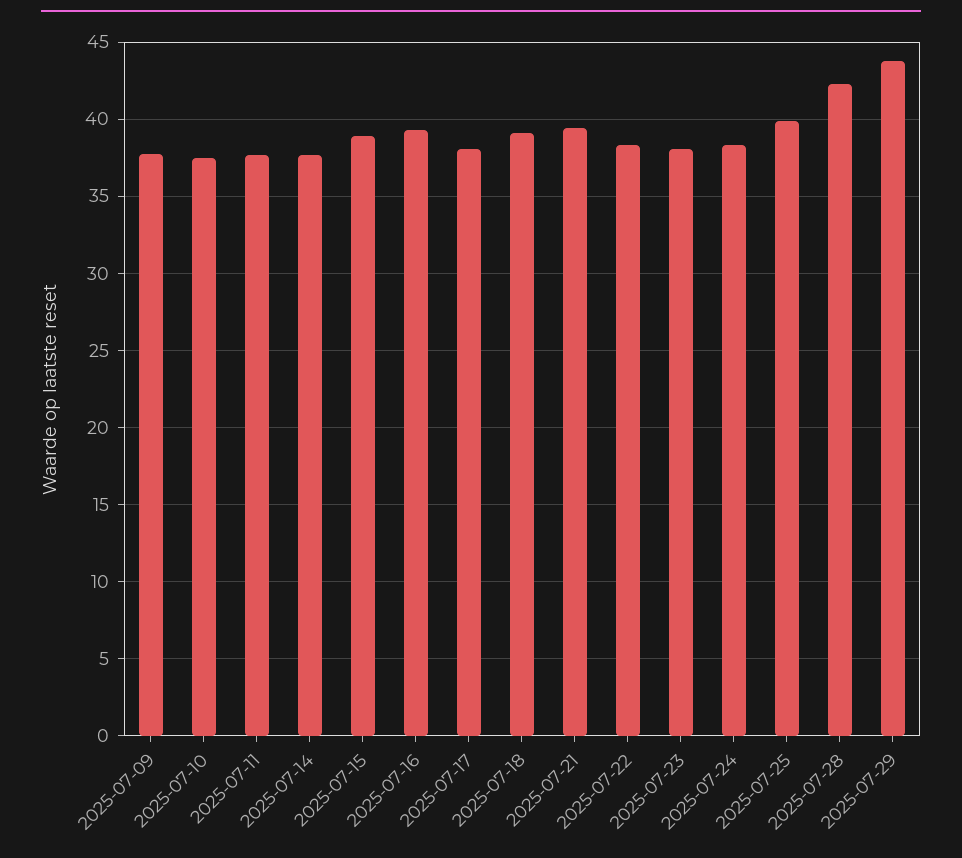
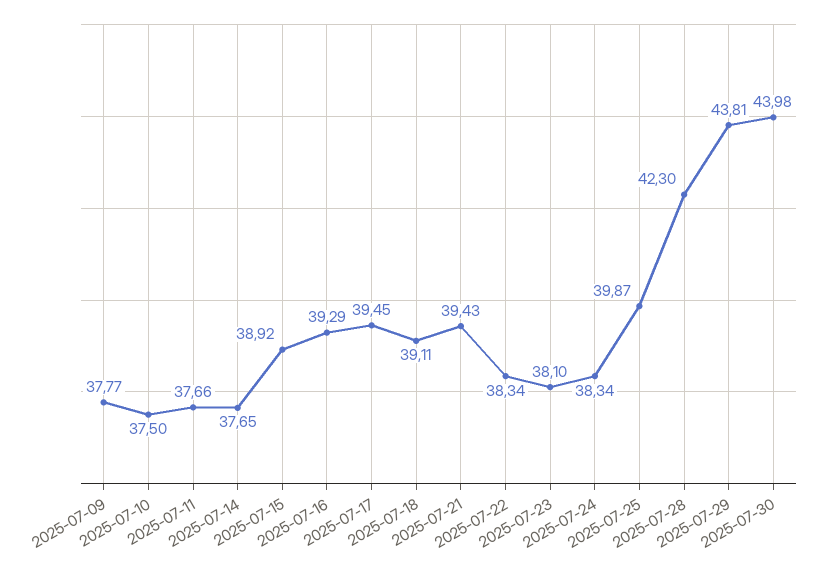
2025-07-17: 38 -> 39.45
2025-07-30: none -> 43.98

